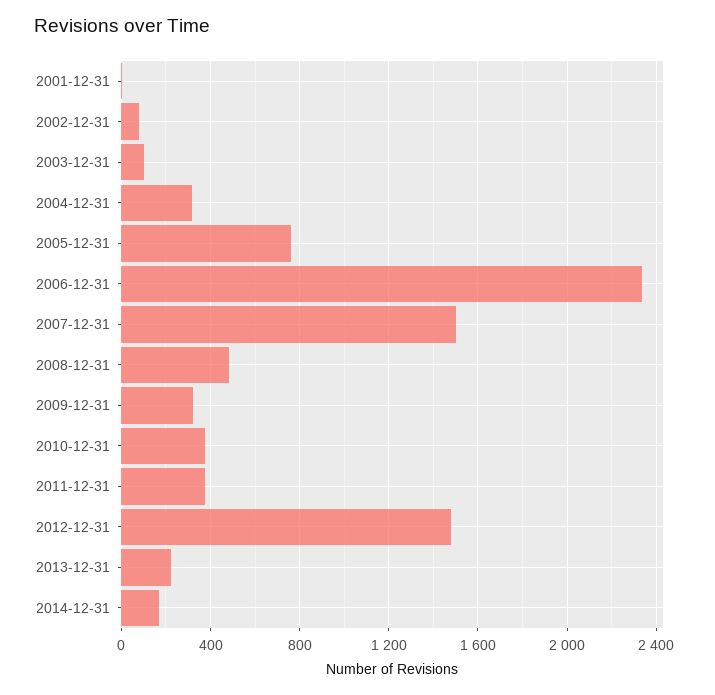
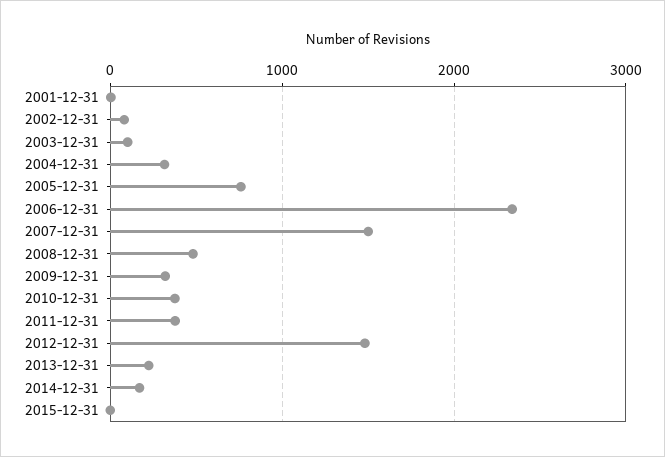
2015-12-31: none -> 0

